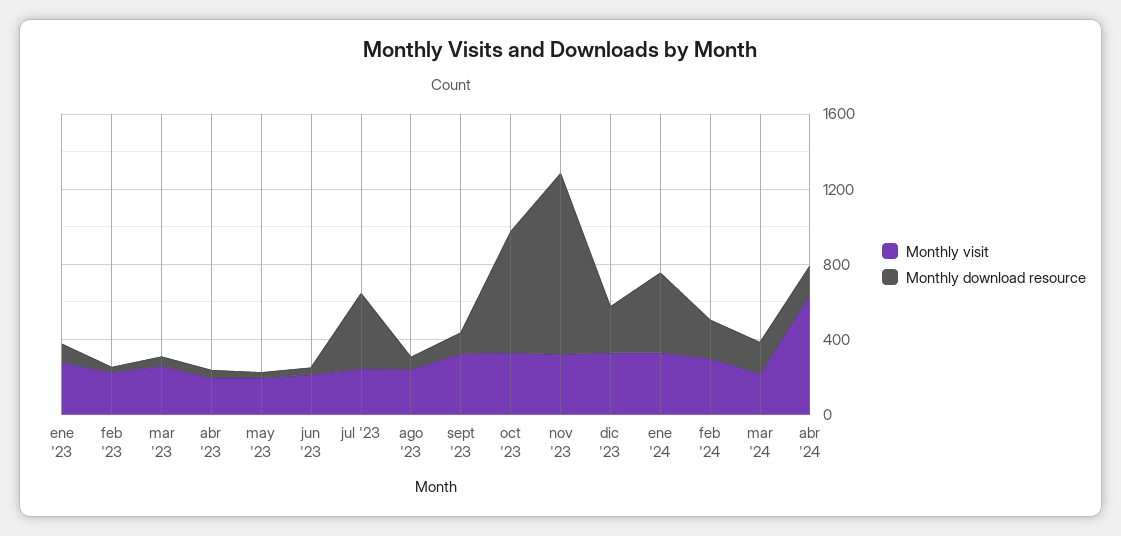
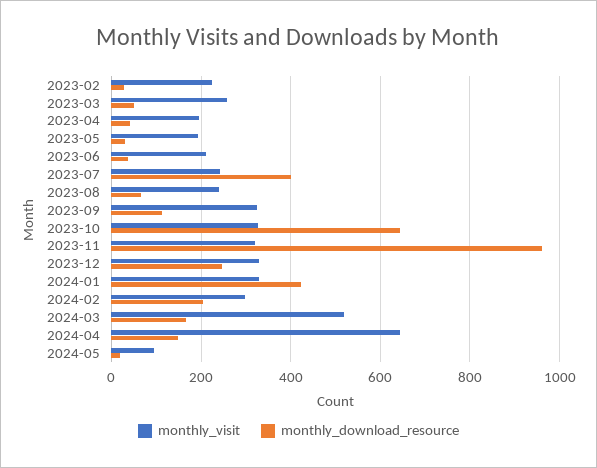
Monthly visit, ene '23: 300 -> none
Monthly download resource, ene '23: 100 -> none
Monthly visit, mar '24: 200 -> 520
Monthly visit, 2024-05: none -> 100
Monthly download resource, 2024-05: none -> 20

